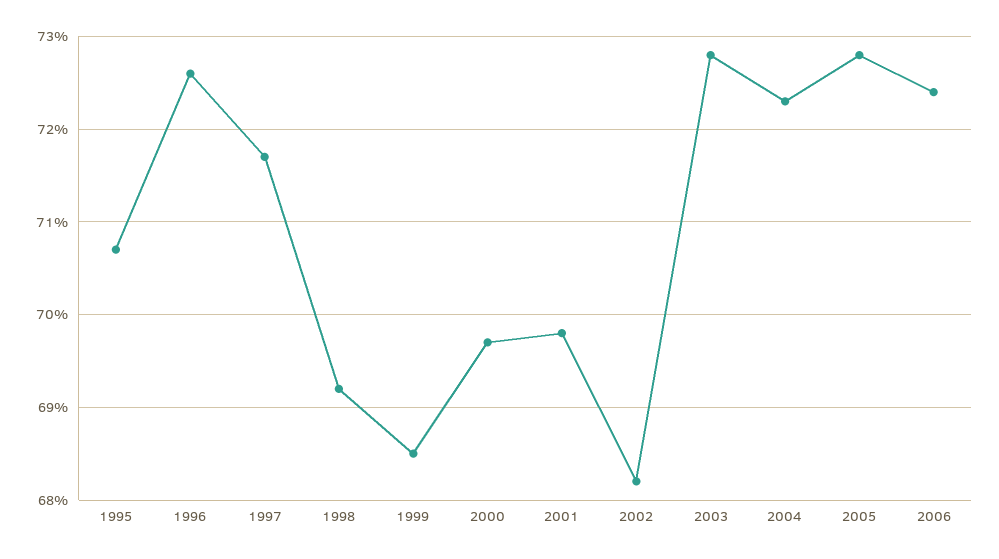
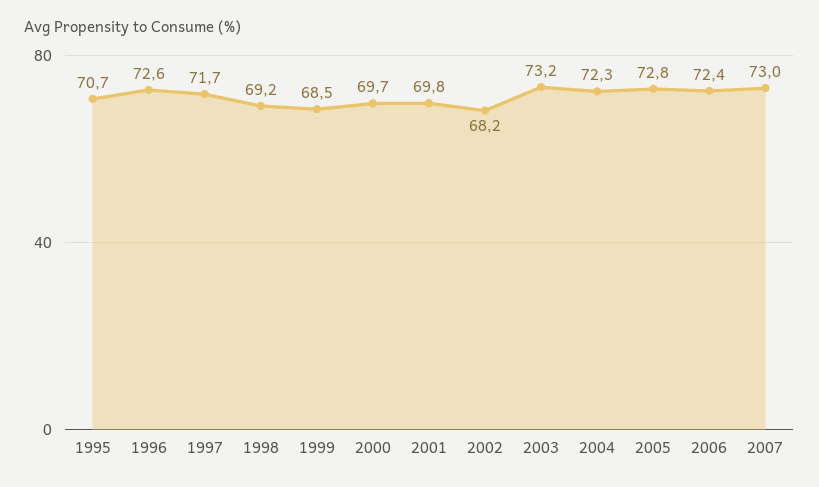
2003: 72.8 -> 73.2
2007: none -> 73

